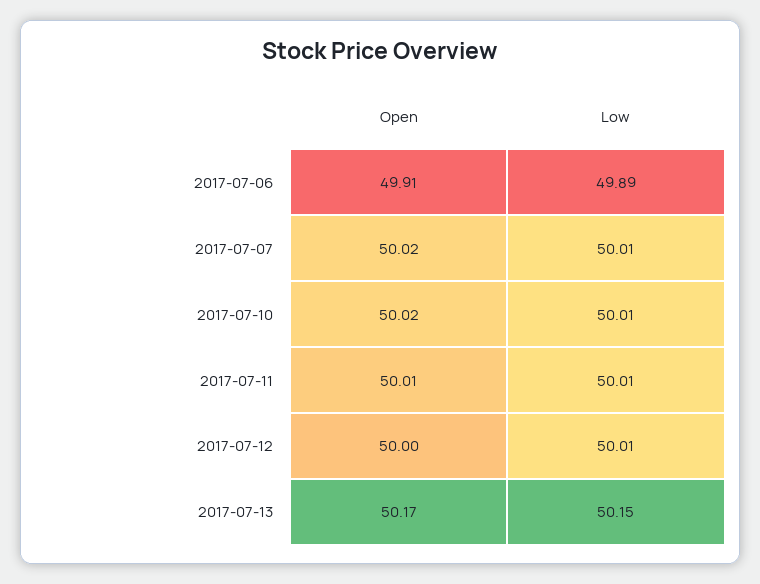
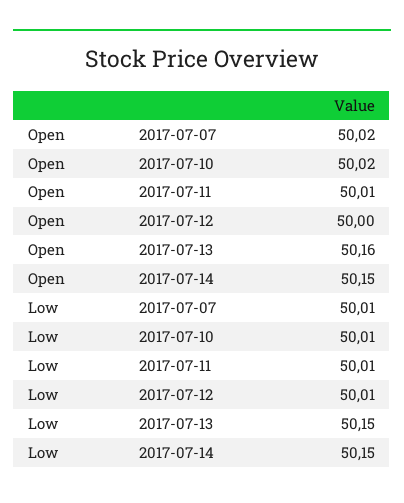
Open, 2017-07-06: 49.91 -> none
Low, 2017-07-06: 49.89 -> none
Open, 2017-07-13: 50.17 -> 50.16
Open, 2017-07-14: none -> 50.15
Low, 2017-07-14: none -> 50.15

